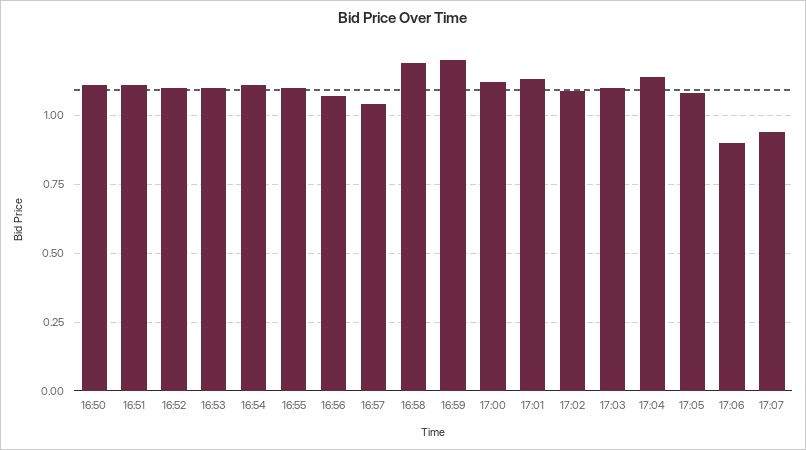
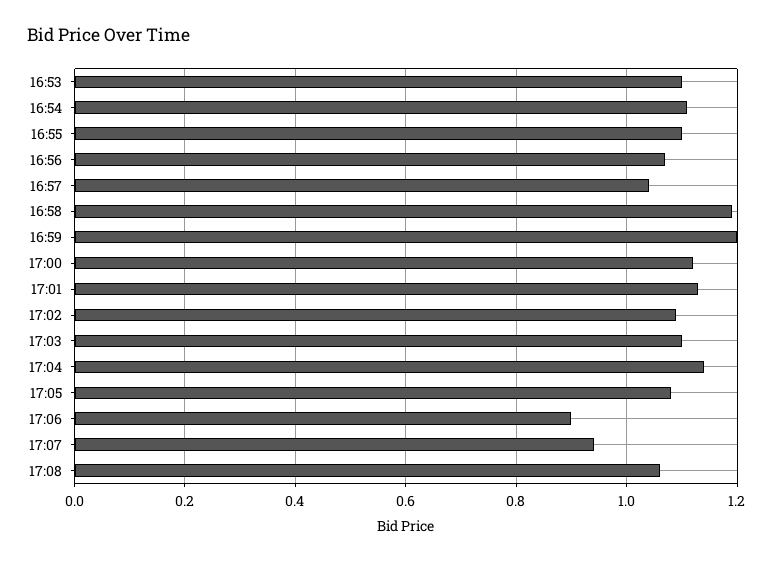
16:50: 1.1 -> none
16:51: 1.1 -> none
16:52: 1.1 -> none
17:08: none -> 1.05

